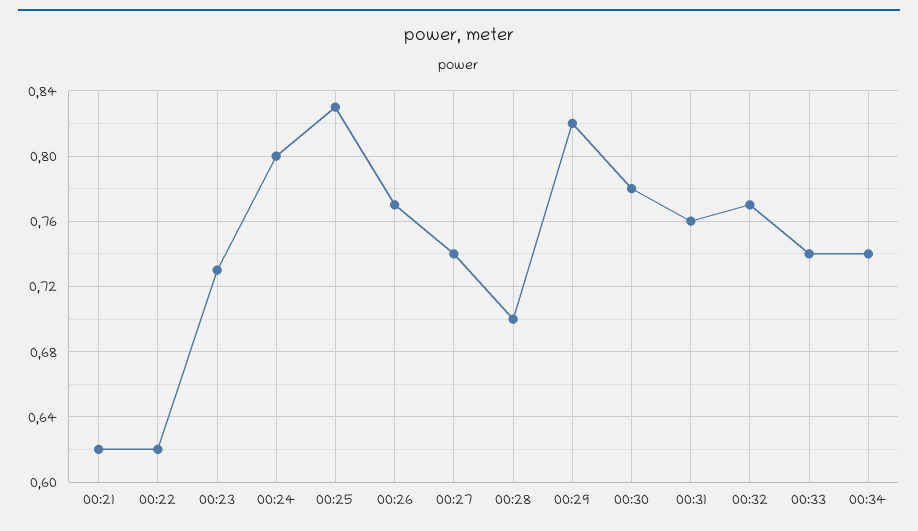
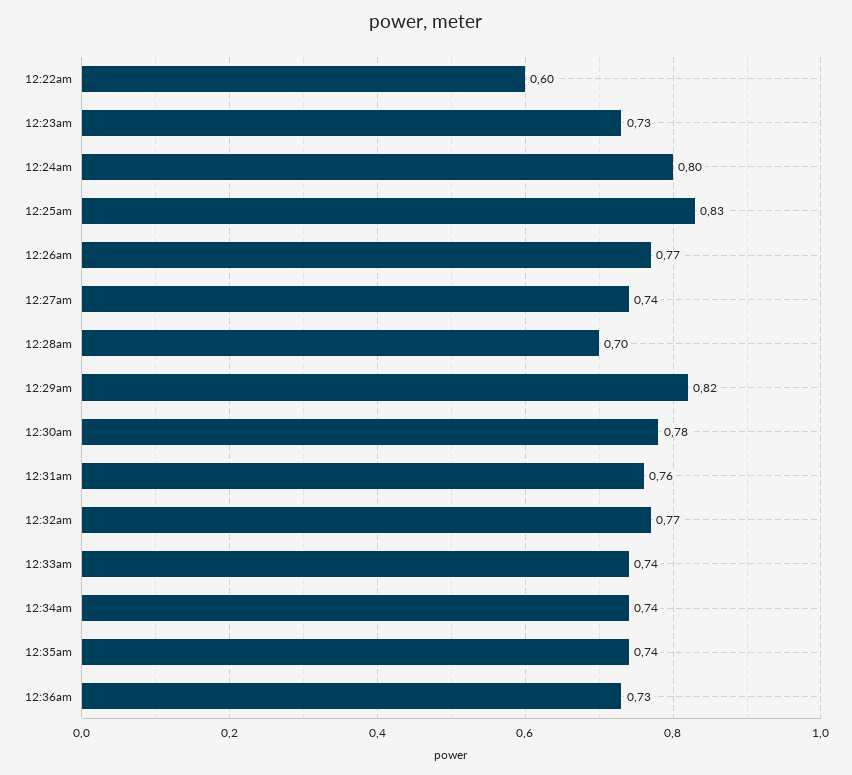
00:21: 0.62 -> none
00:22: 0.62 -> 0.6
12:35am: none -> 0.74
12:36am: none -> 0.73

